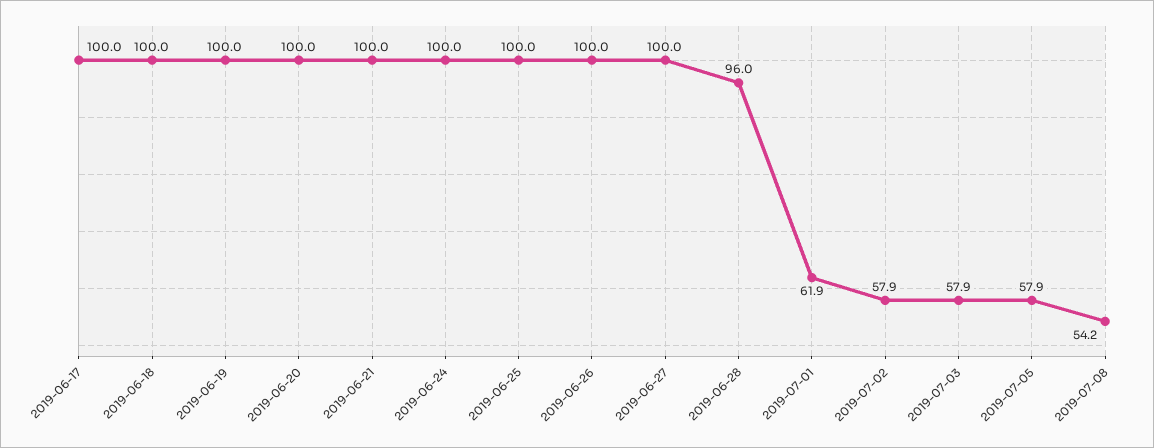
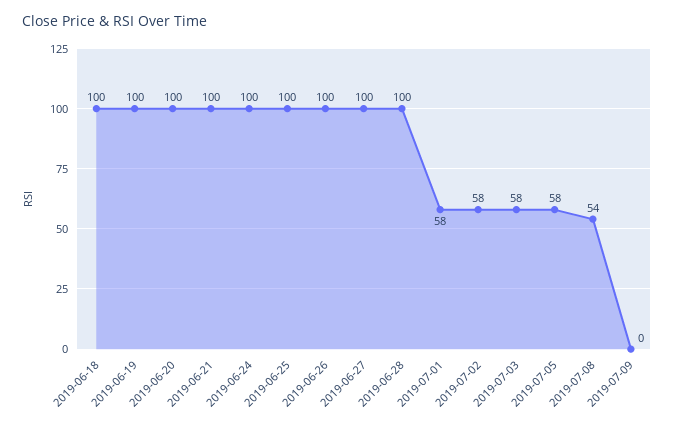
2019-06-17: 100 -> none
2019-06-28: 96 -> 100
2019-07-01: 61.9 -> 58
2019-07-09: none -> 0

